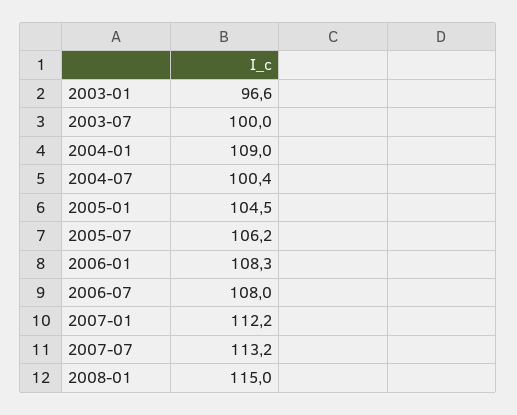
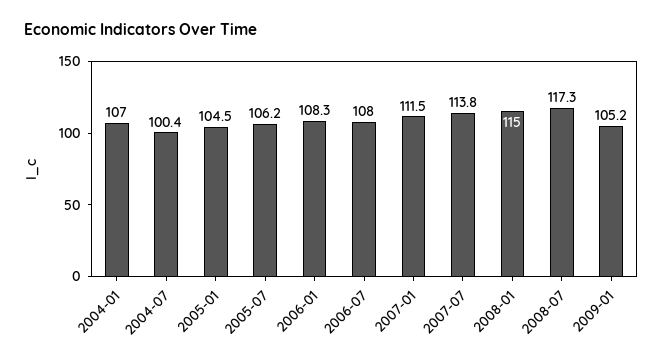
2003-01: 96.6 -> none
2003-07: 100 -> none
2004-01: 109 -> 107
2007-01: 112.2 -> 111.5
2007-07: 113.2 -> 113.8
2008-07: none -> 117.3
2009-01: none -> 105.2

